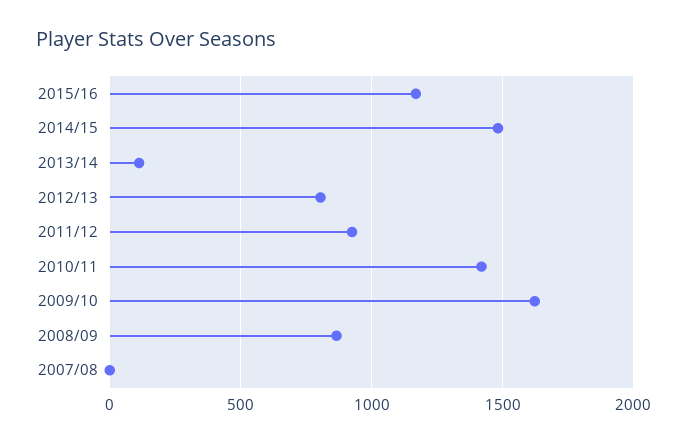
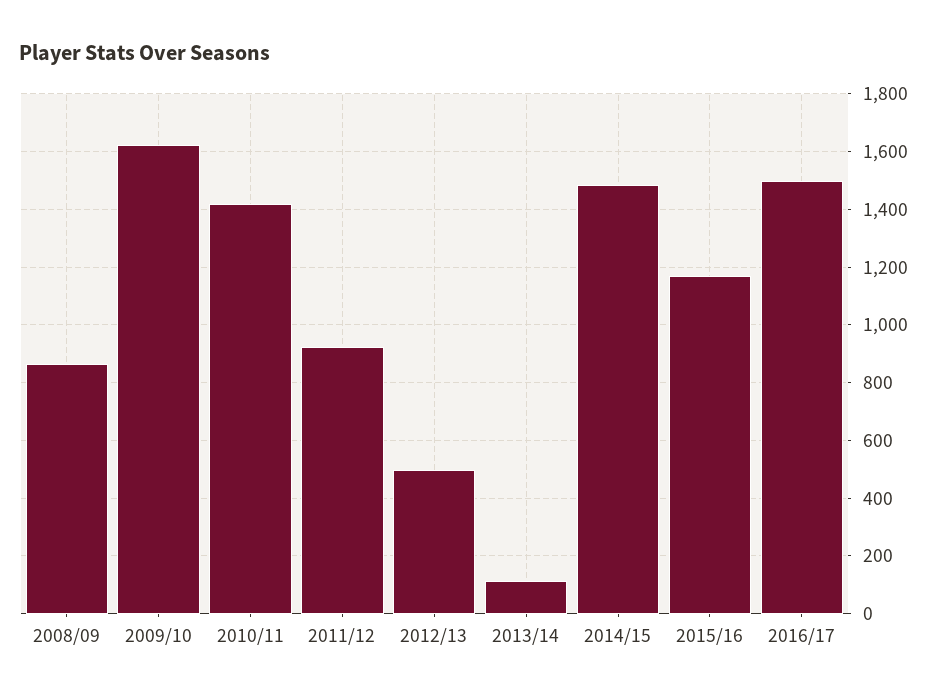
2012/13: 800 -> 500
2007/08: 0 -> none
2016/17: none -> 1500

